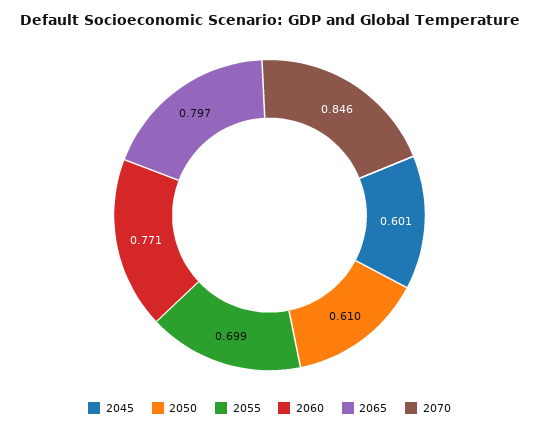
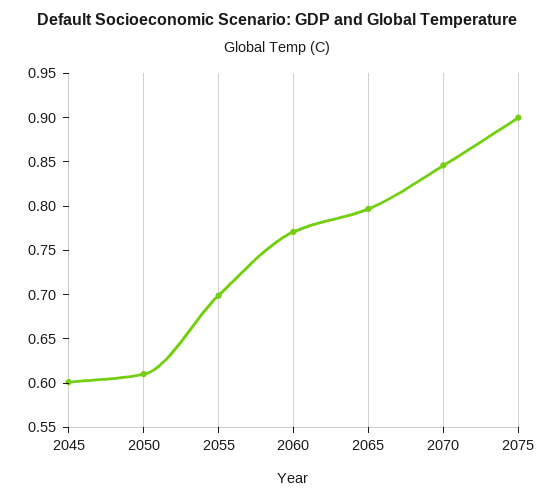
2075: none -> 0.9

